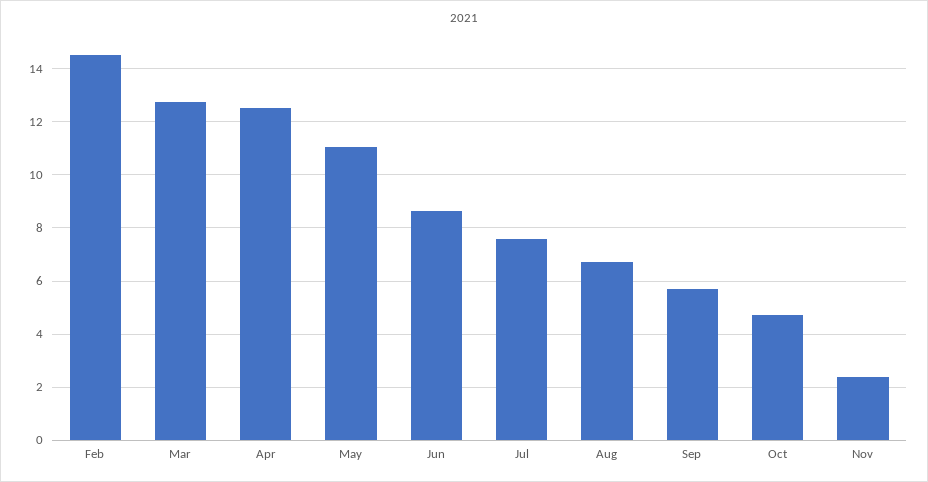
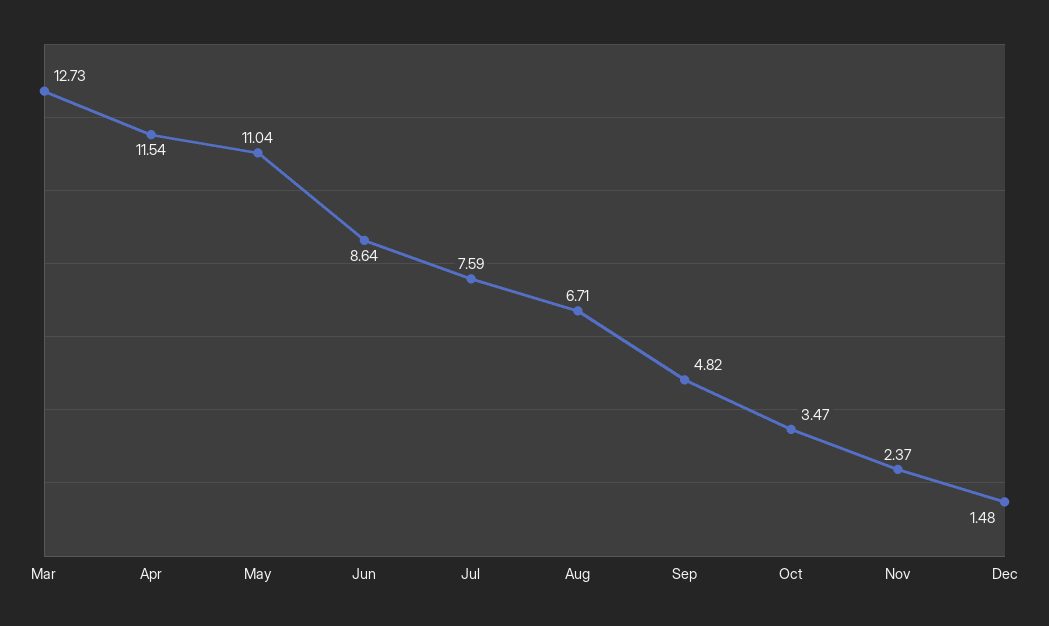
Feb: 14.5 -> none
Apr: 12.5 -> 11.54
Sep: 5.75 -> 4.82
Oct: 4.75 -> 3.47
Dec: none -> 1.48

